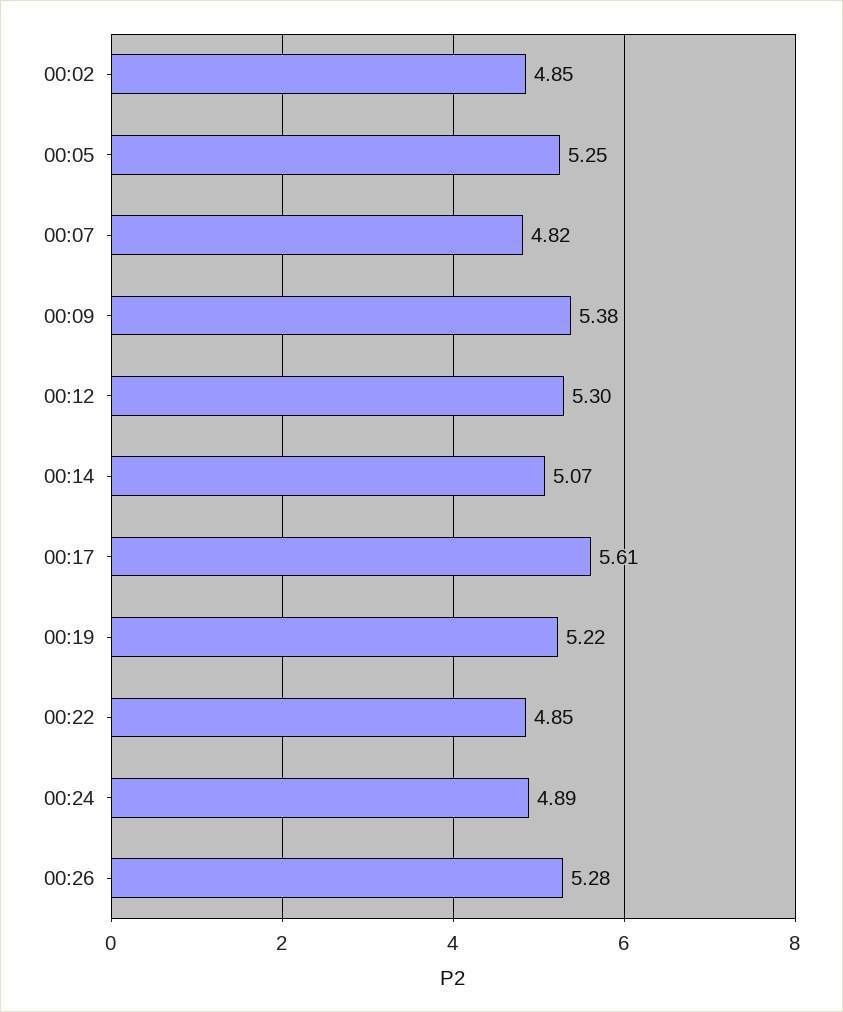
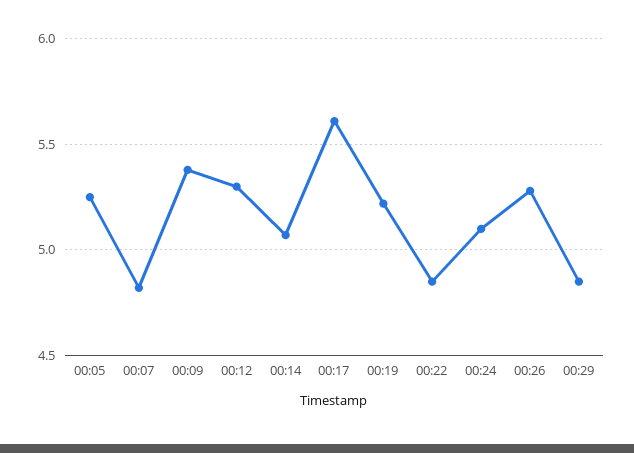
00:02: 4.85 -> none
00:24: 4.89 -> 5.1
00:29: none -> 4.85

